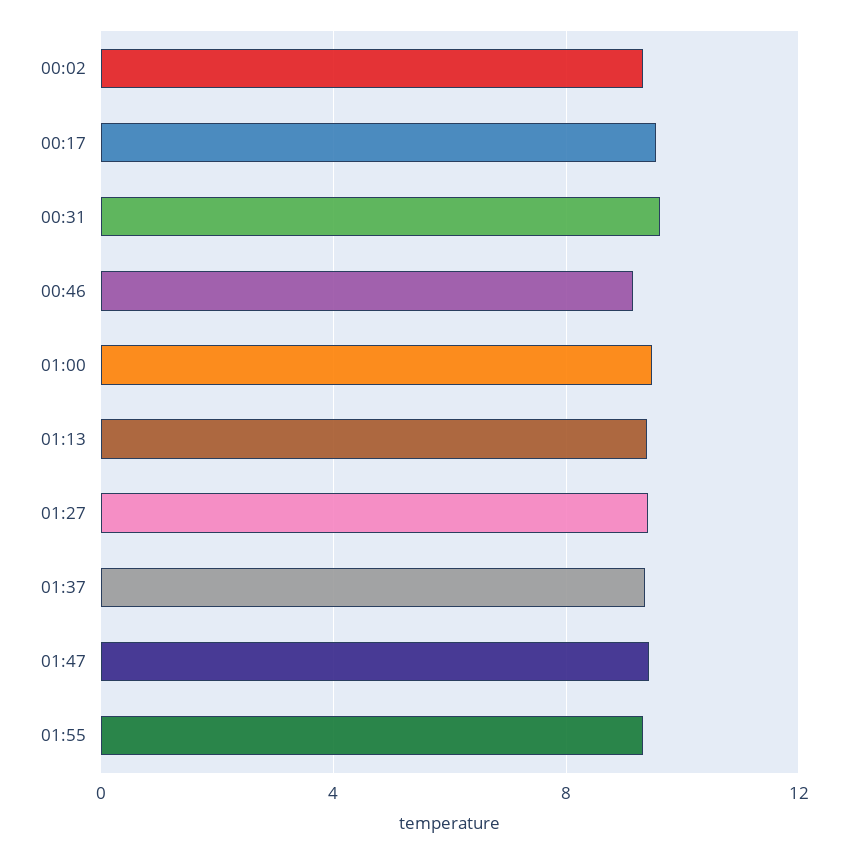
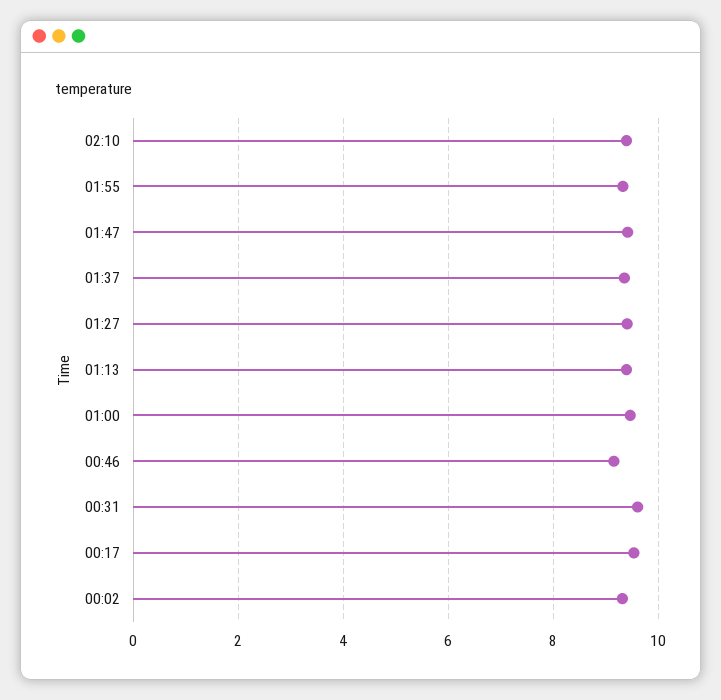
02:10: none -> 9.4

